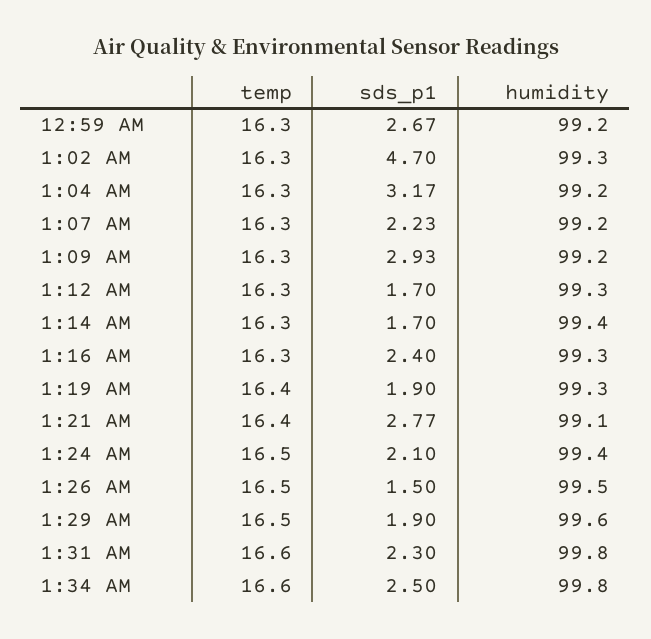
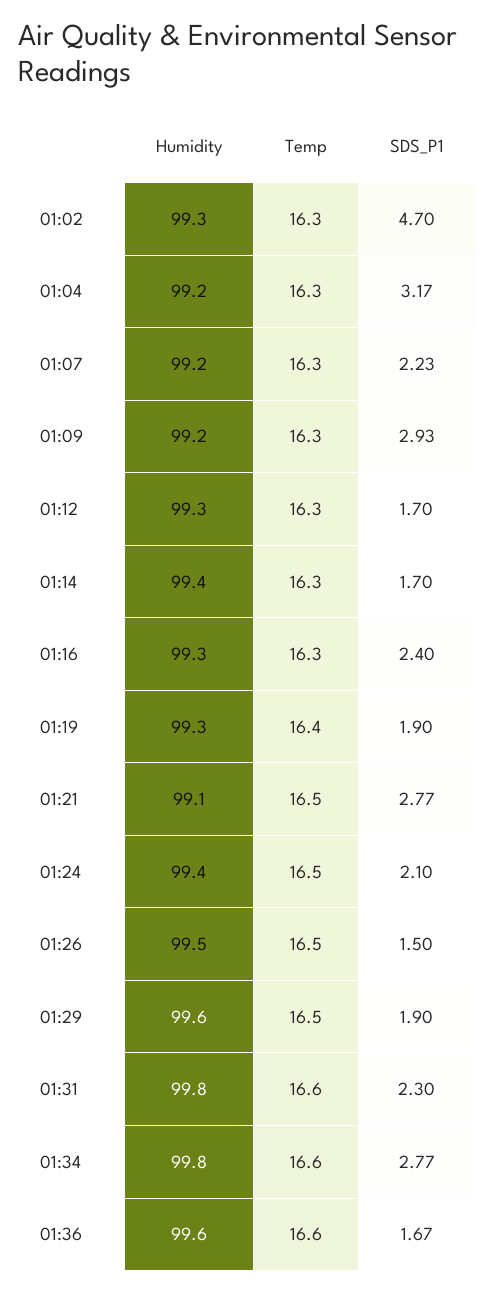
temp, 12:59 AM: 16.3 -> none
sds_p1, 12:59 AM: 2.67 -> none
humidity, 12:59 AM: 99.2 -> none
temp, 1:21 AM: 16.4 -> 16.5
sds_p1, 1:34 AM: 2.5 -> 2.77
humidity, 01:36: none -> 99.6
temp, 01:36: none -> 16.6
sds_p1, 01:36: none -> 1.67

